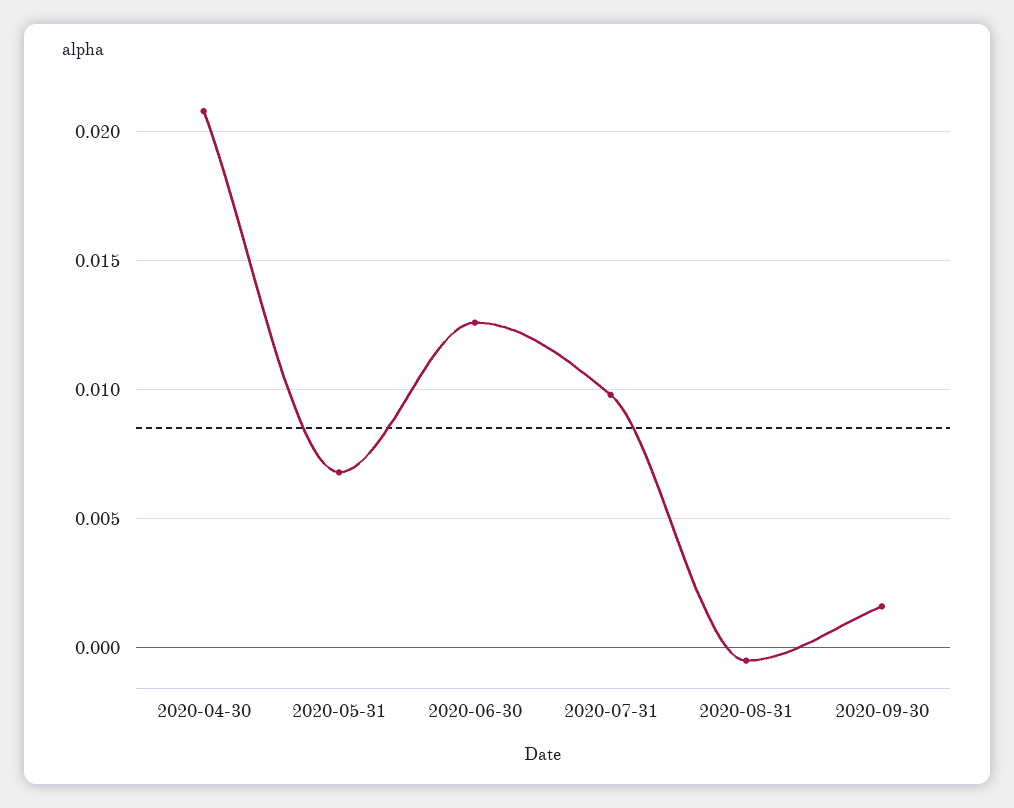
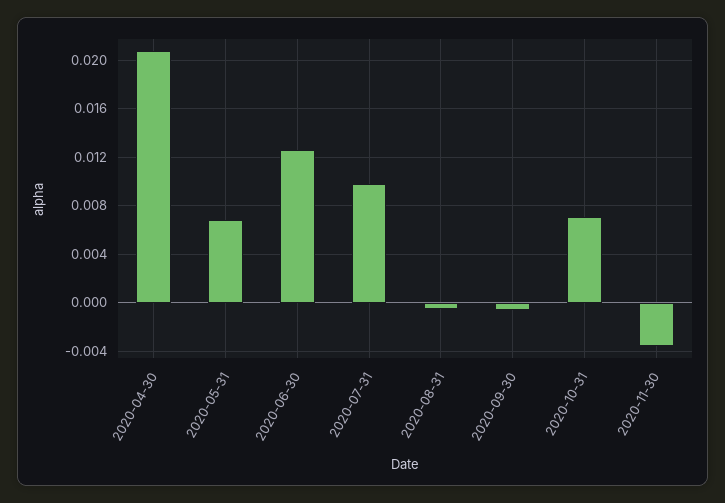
2020-09-30: 0.0015 -> -0.0005
2020-10-31: none -> 0.007
2020-11-30: none -> -0.0035

